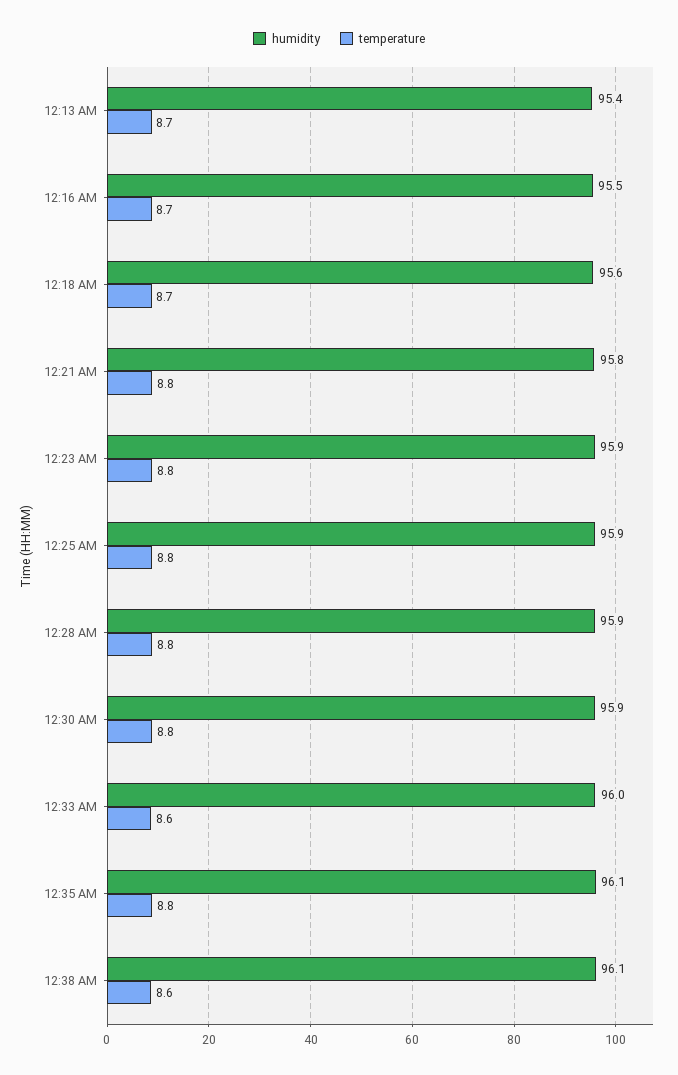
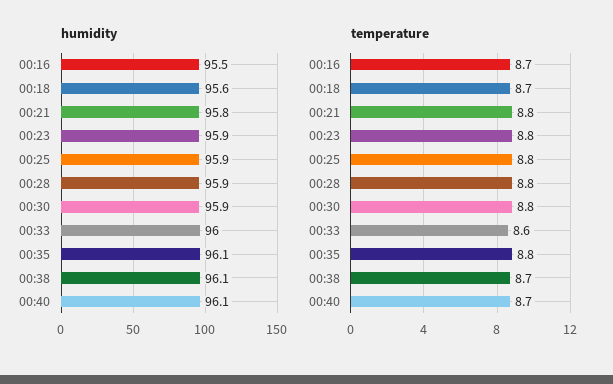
humidity, 12:13 AM: 95.4 -> none
temperature, 12:13 AM: 8.7 -> none
temperature, 12:38 AM: 8.6 -> 8.7
humidity, 00:40: none -> 96.1
temperature, 00:40: none -> 8.7

